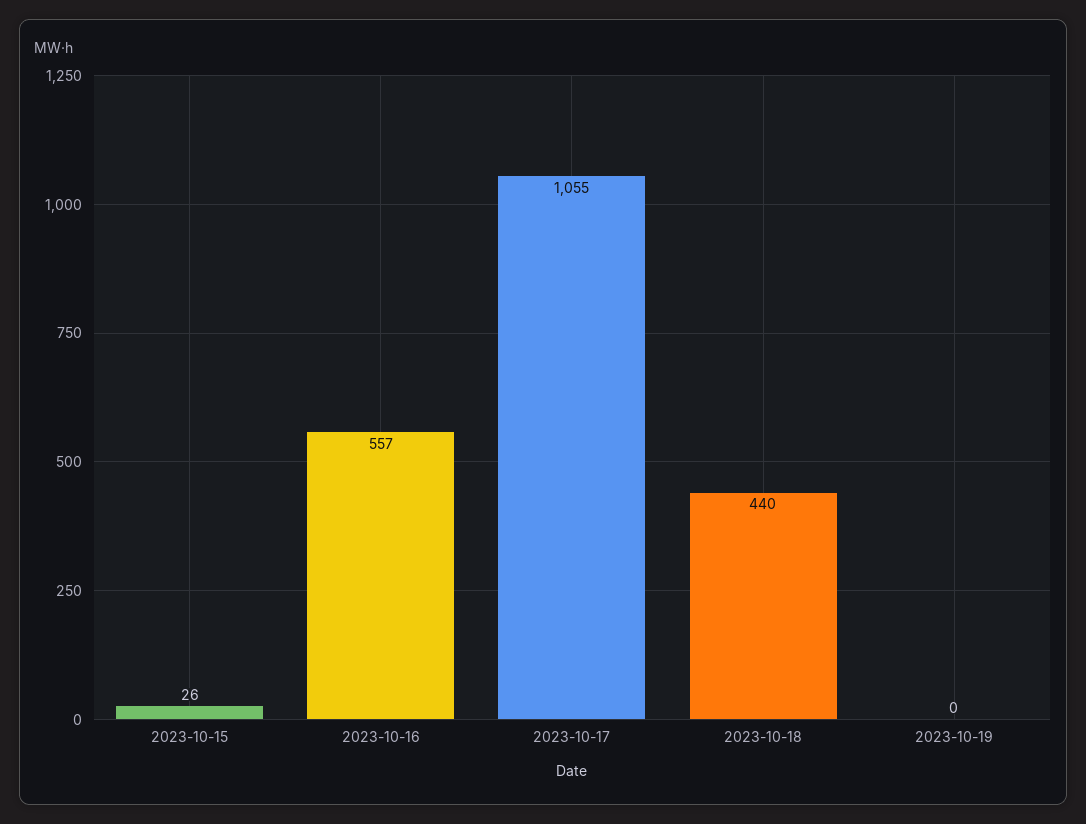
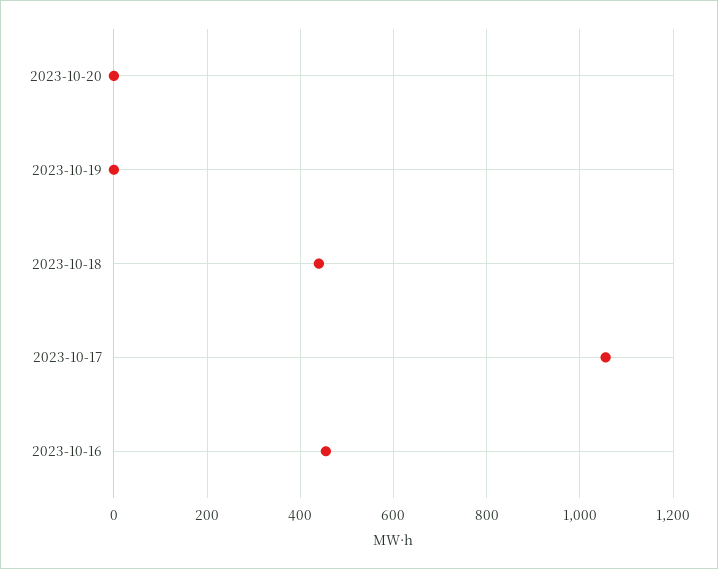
2023-10-15: 26 -> none
2023-10-16: 557 -> 460
2023-10-20: none -> 0

